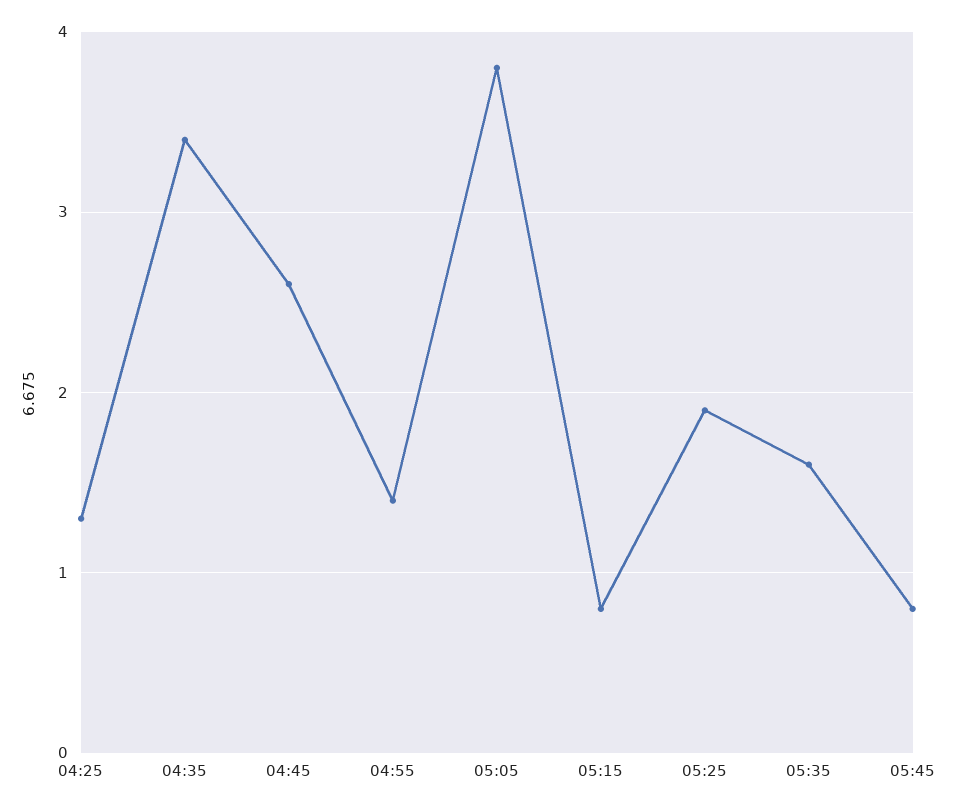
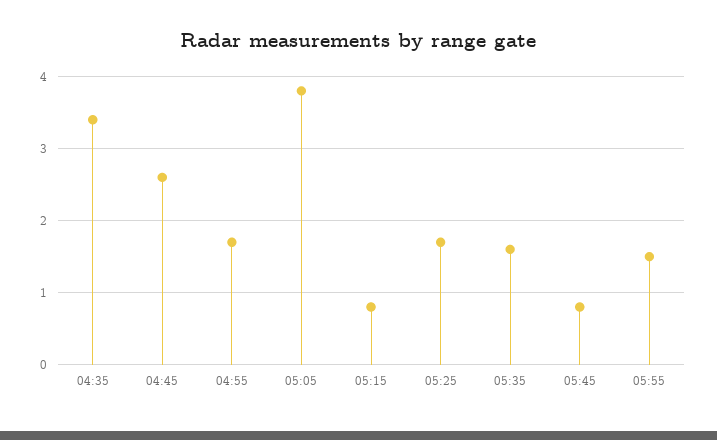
04:25: 1.3 -> none
04:55: 1.4 -> 1.7
05:25: 1.9 -> 1.7
05:55: none -> 1.5

